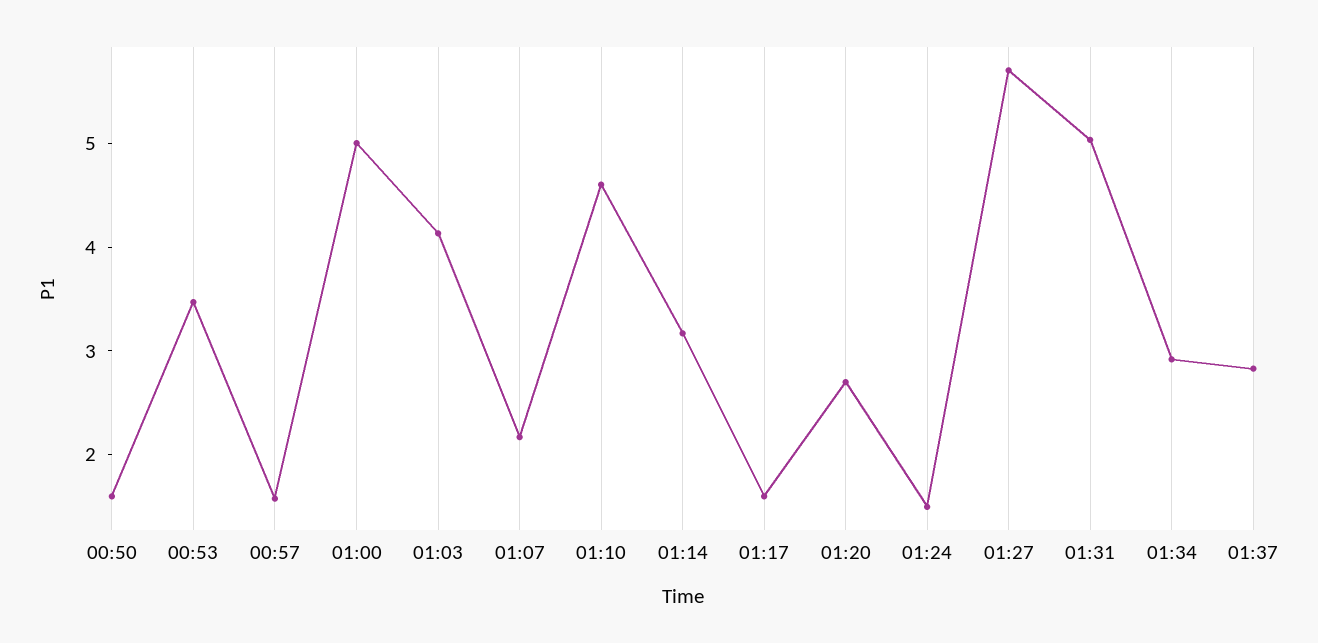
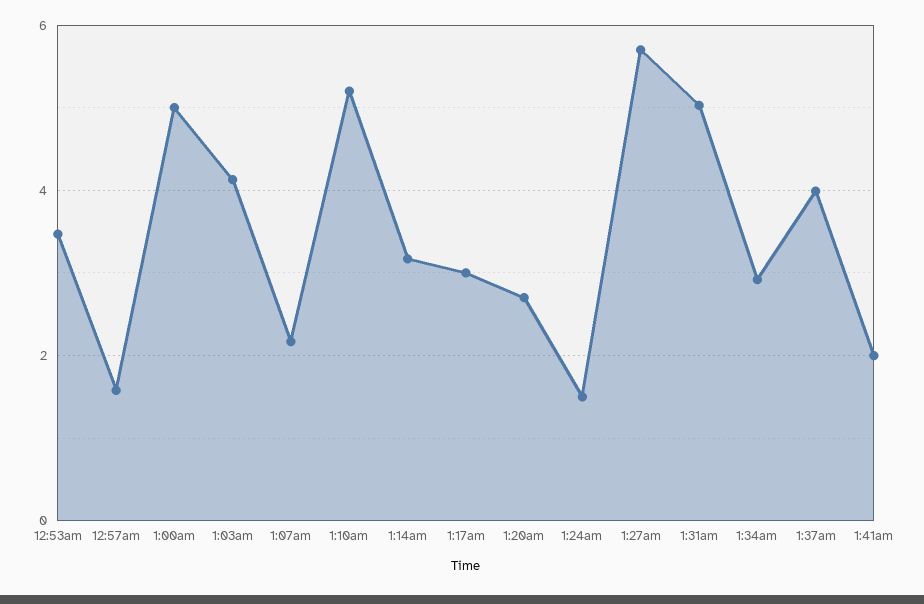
00:50: 1.6 -> none
01:10: 4.6 -> 5.2
01:17: 1.6 -> 3
01:37: 2.8 -> 4
1:41am: none -> 2

